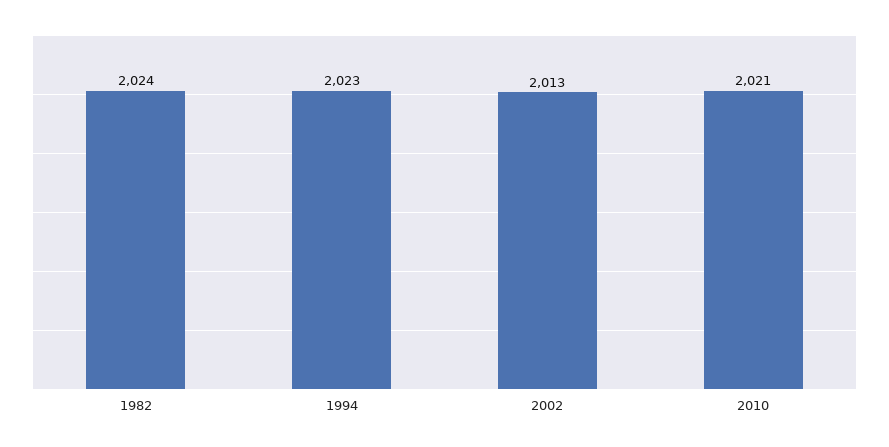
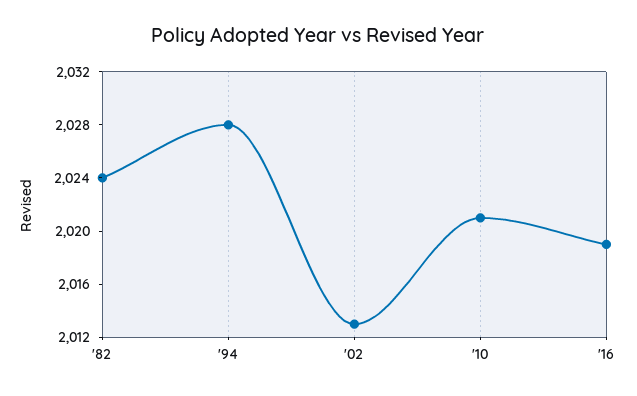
1994: 2023 -> 2028
'16: none -> 2019

